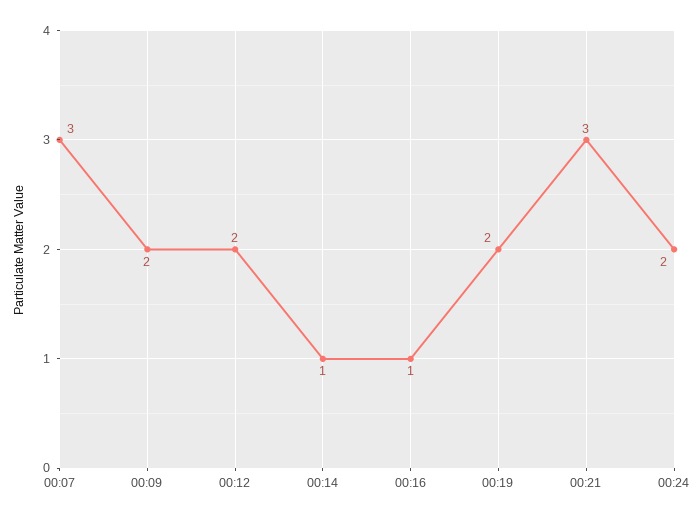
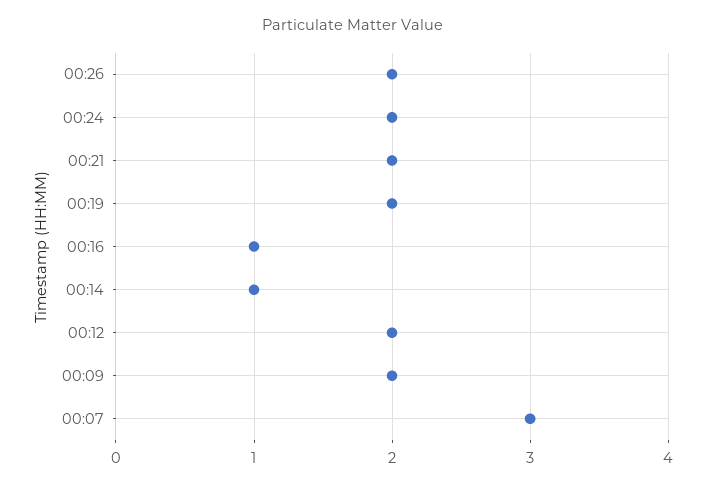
00:21: 3 -> 2
00:26: none -> 2

